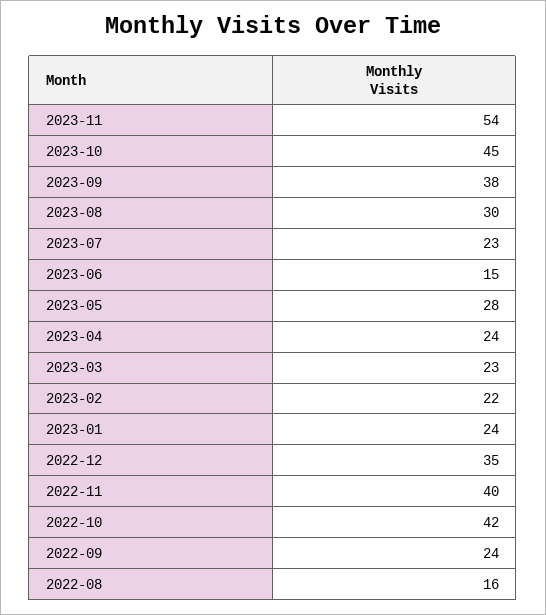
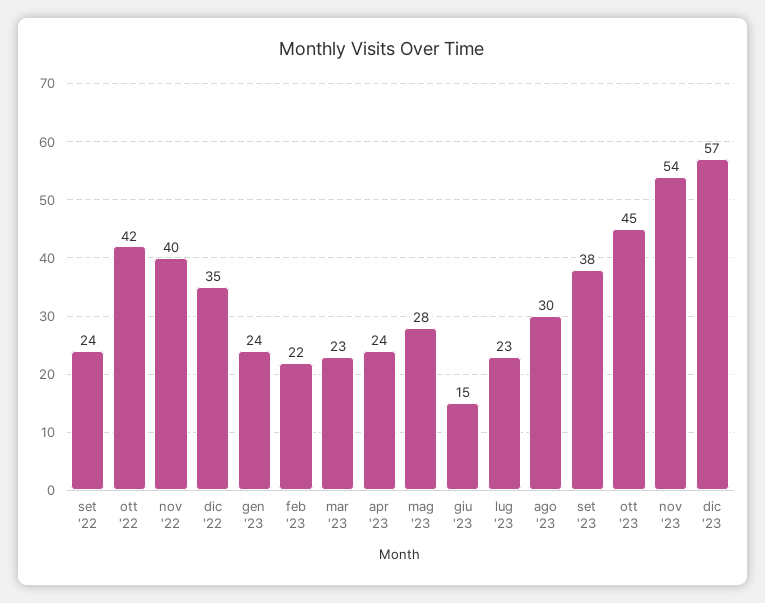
2022-08: 16 -> none
dic '23: none -> 57

